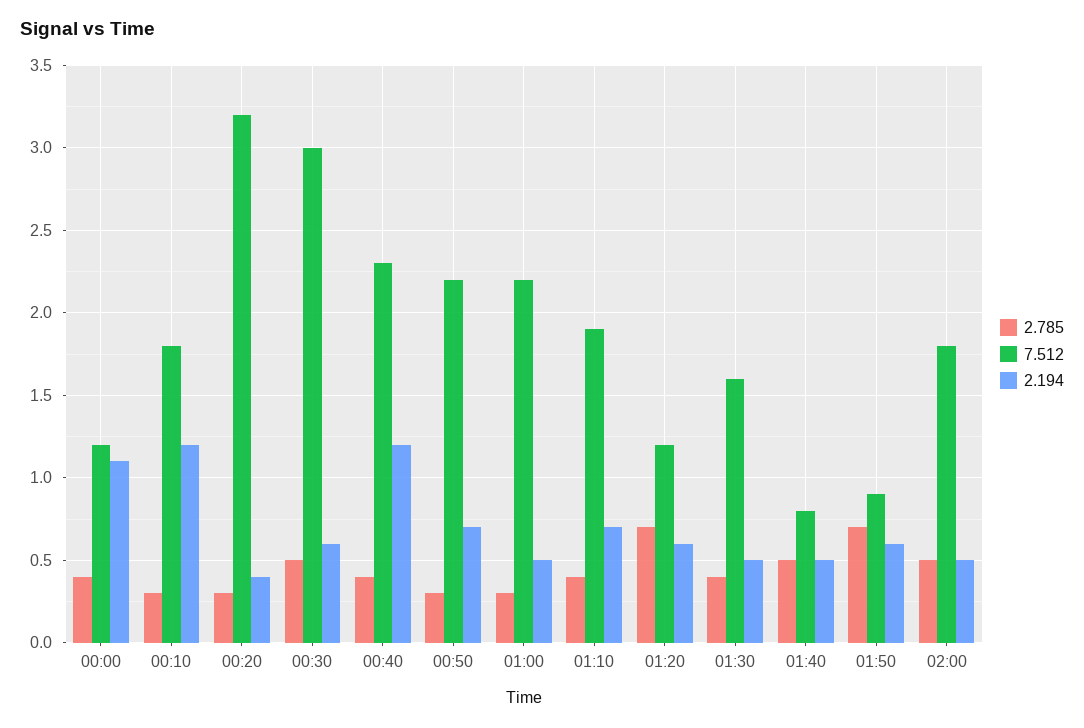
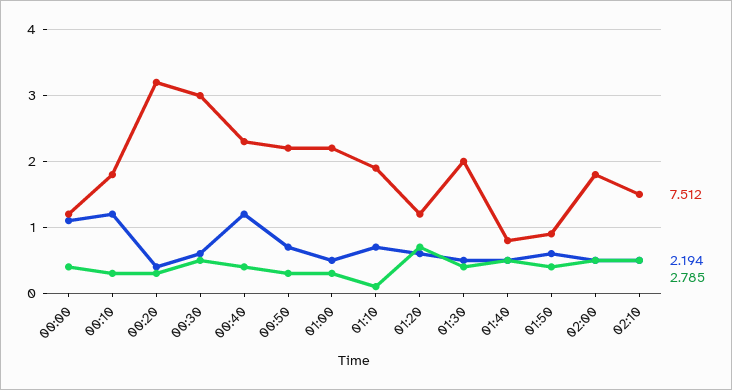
2.785, 01:10: 0.4 -> 0.1
7.512, 01:30: 1.6 -> 2
2.785, 01:50: 0.7 -> 0.4
7.512, 02:10: none -> 1.5
2.194, 02:10: none -> 0.5
2.785, 02:10: none -> 0.5

